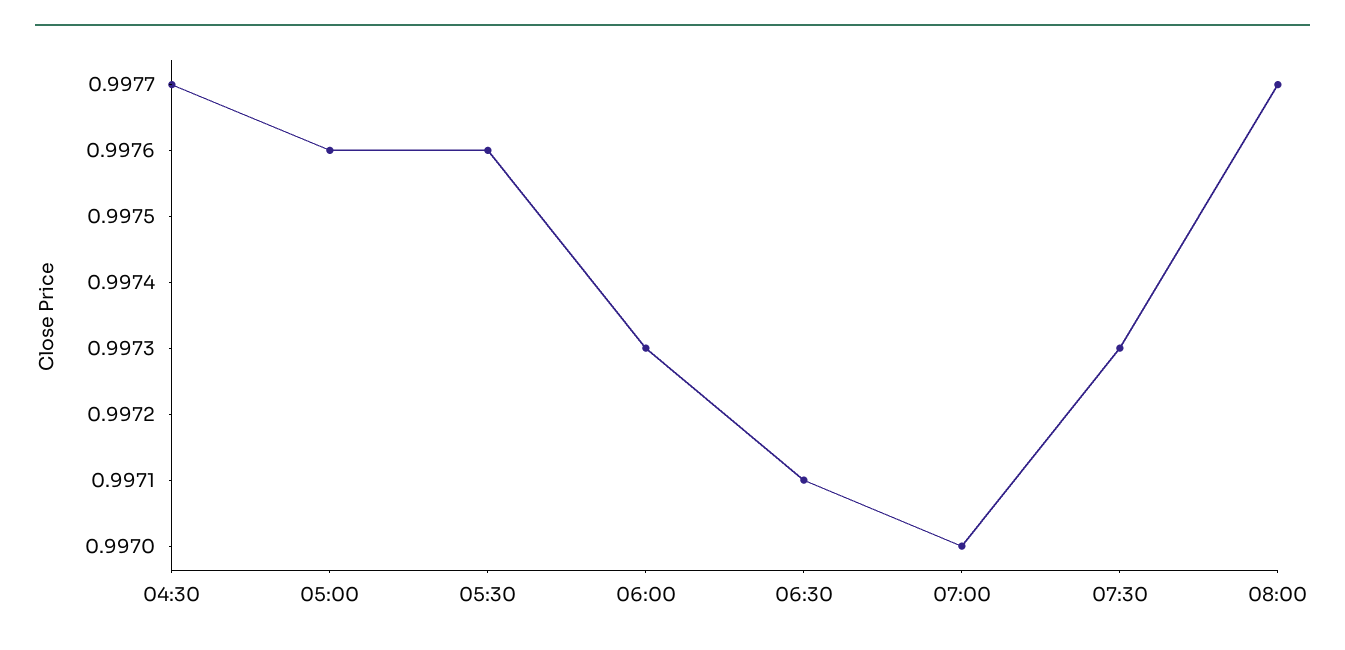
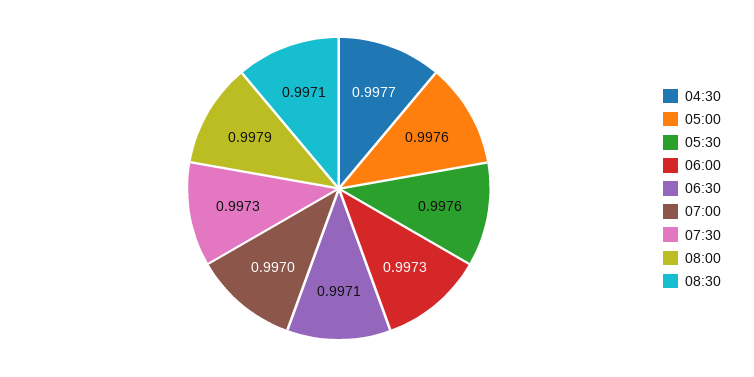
08:00: 0.9977 -> 0.9979
08:30: none -> 0.9971

